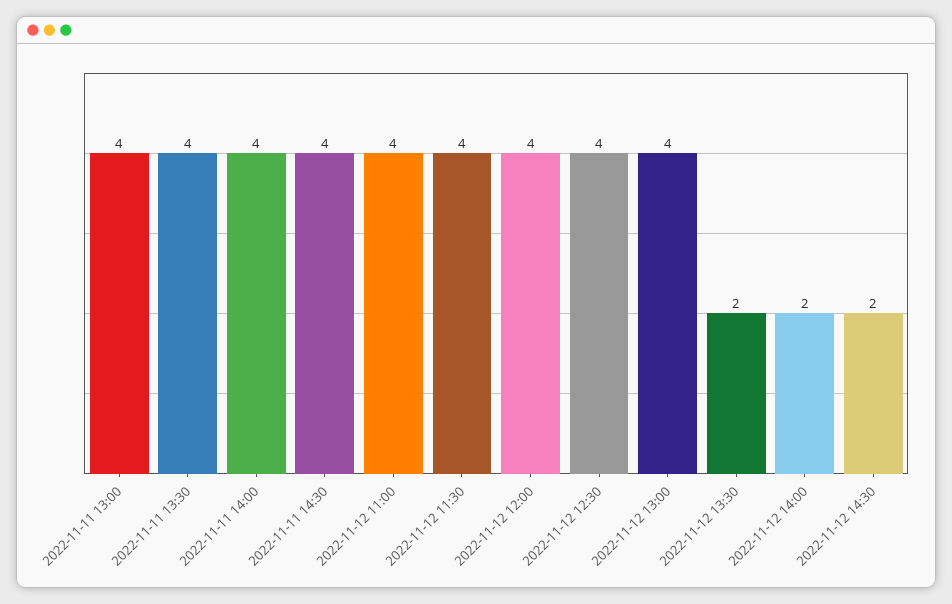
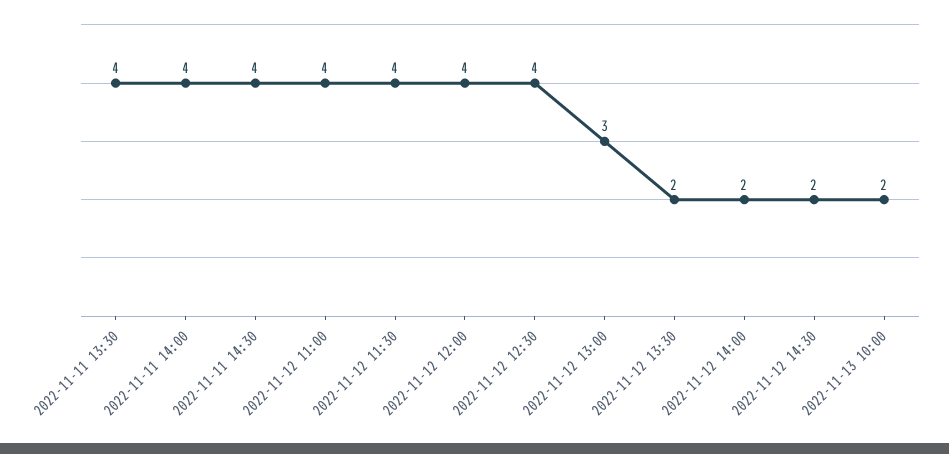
2022-11-11 13:00: 4 -> none
2022-11-12 13:00: 4 -> 3
2022-11-13 10:00: none -> 2

